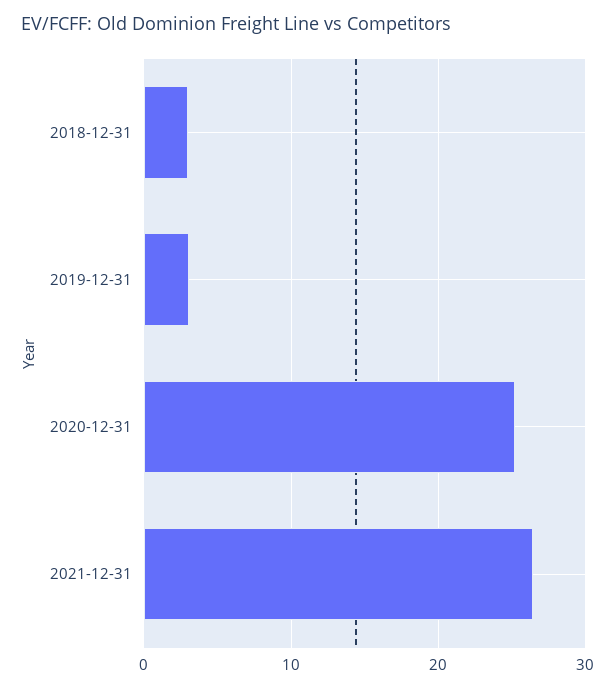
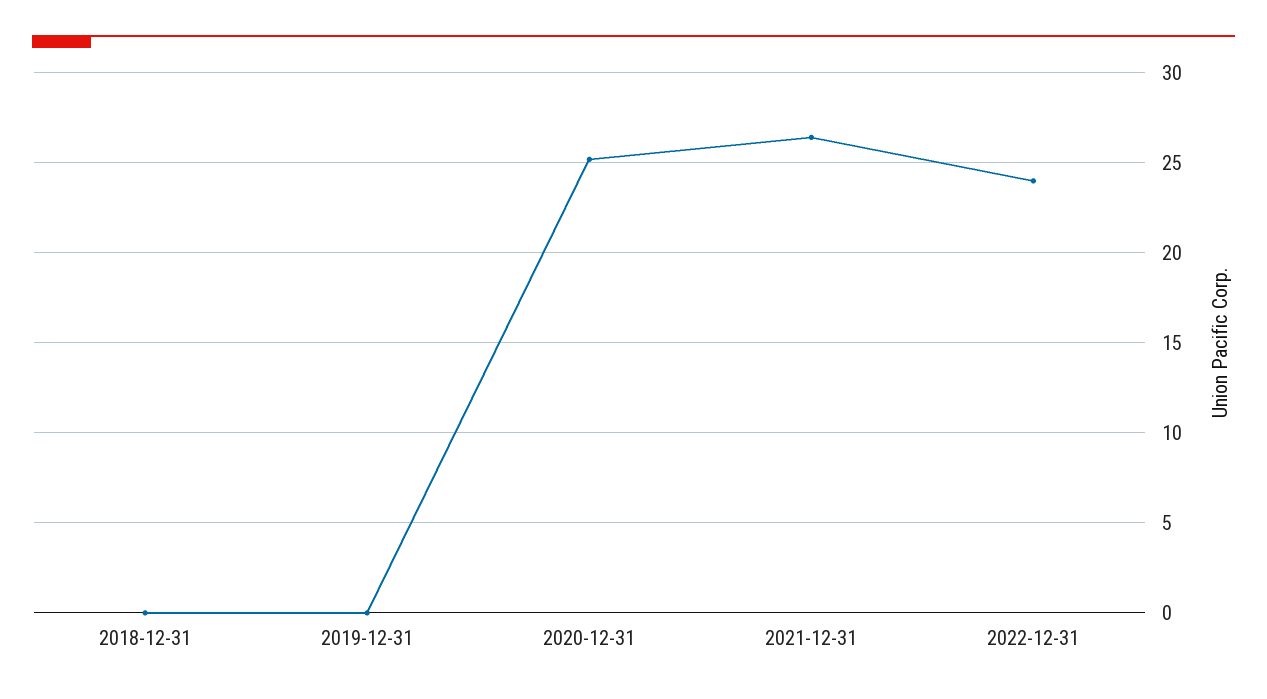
2018-12-31: 3 -> 0
2019-12-31: 3 -> 0
2022-12-31: none -> 24

